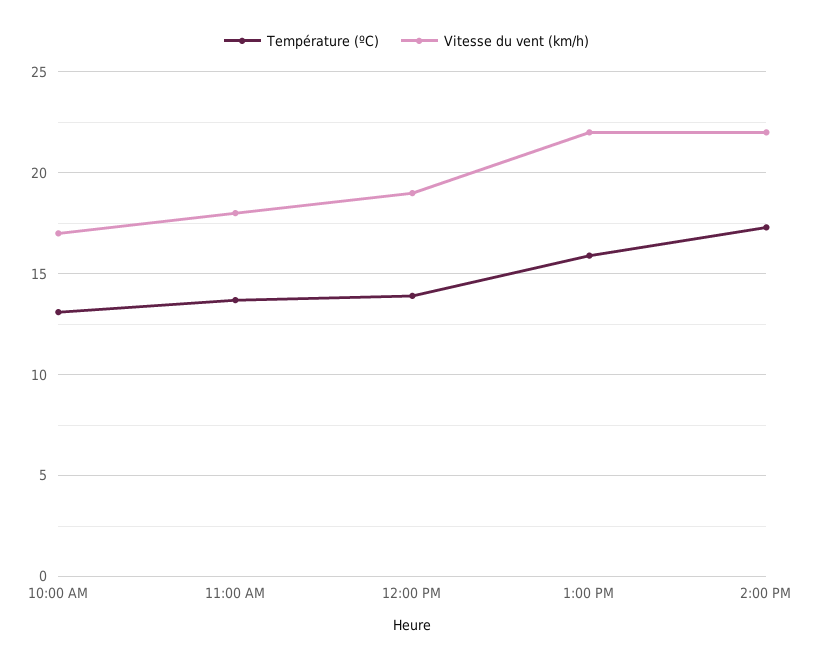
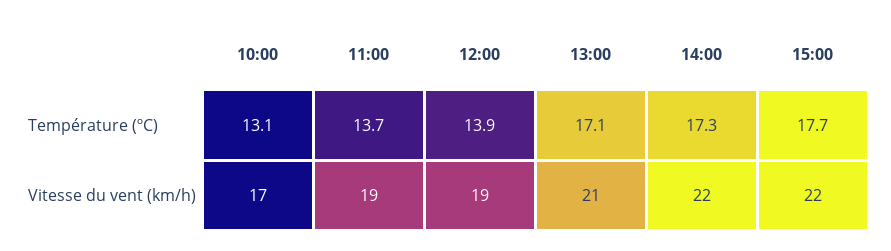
Vitesse du vent (km/h), 11:00 AM: 18 -> 19
Température (ºC), 1:00 PM: 16 -> 17.1
Vitesse du vent (km/h), 1:00 PM: 22 -> 21
Température (ºC), 15:00: none -> 17.7
Vitesse du vent (km/h), 15:00: none -> 22

